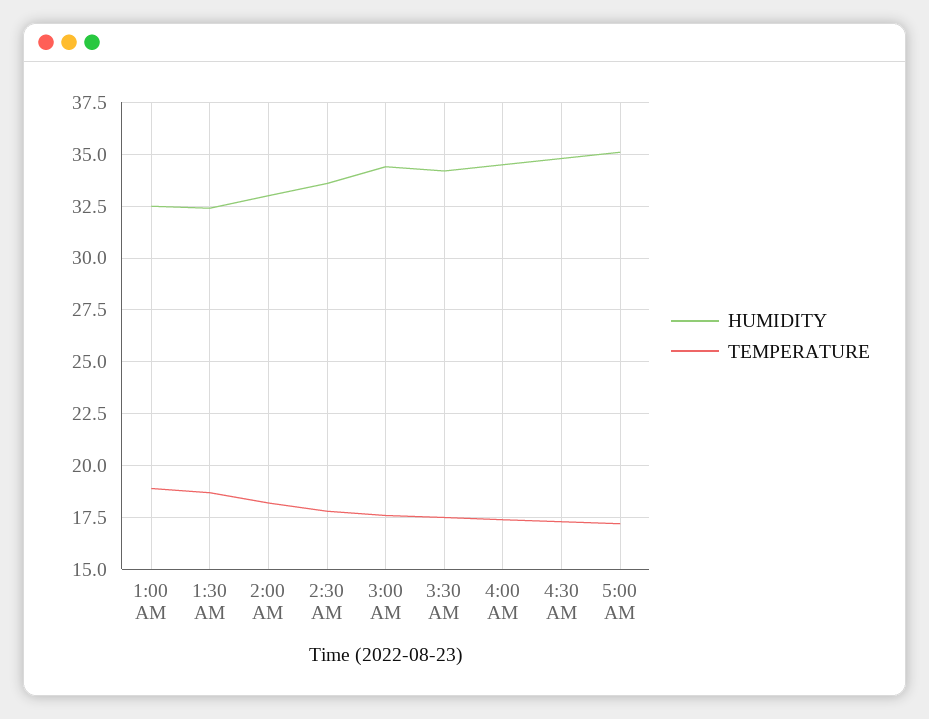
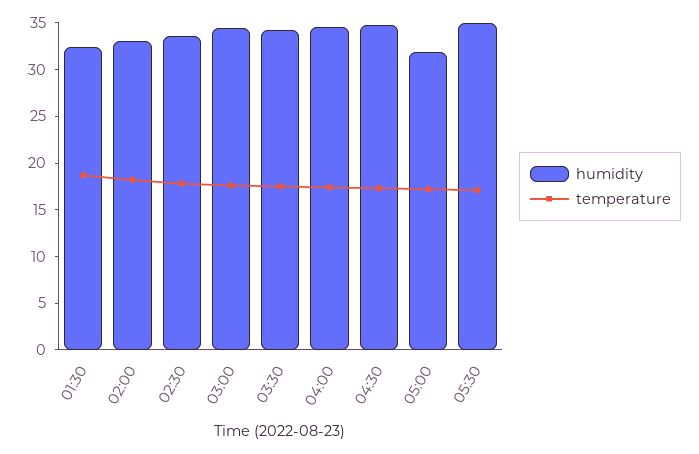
HUMIDITY, 1:00 AM: 32.5 -> none
TEMPERATURE, 1:00 AM: 19 -> none
HUMIDITY, 5:00 AM: 35 -> 32
HUMIDITY, 05:30: none -> 35
TEMPERATURE, 05:30: none -> 17

